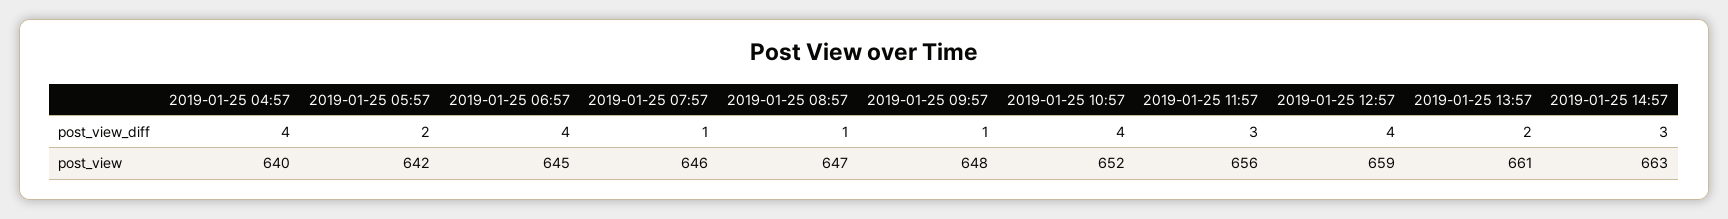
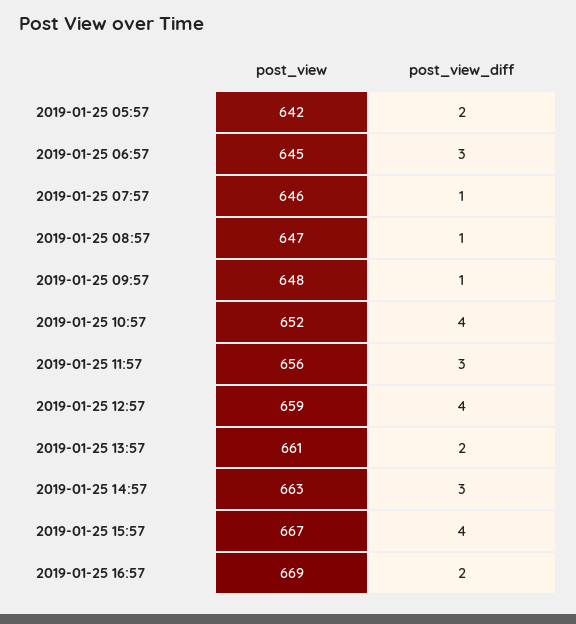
2019-01-25 04:57, post_view_diff: 4 -> none
2019-01-25 06:57, post_view_diff: 4 -> 3
2019-01-25 04:57, post_view: 640 -> none
2019-01-25 15:57, post_view: none -> 667
2019-01-25 15:57, post_view_diff: none -> 4
2019-01-25 16:57, post_view: none -> 669
2019-01-25 16:57, post_view_diff: none -> 2

